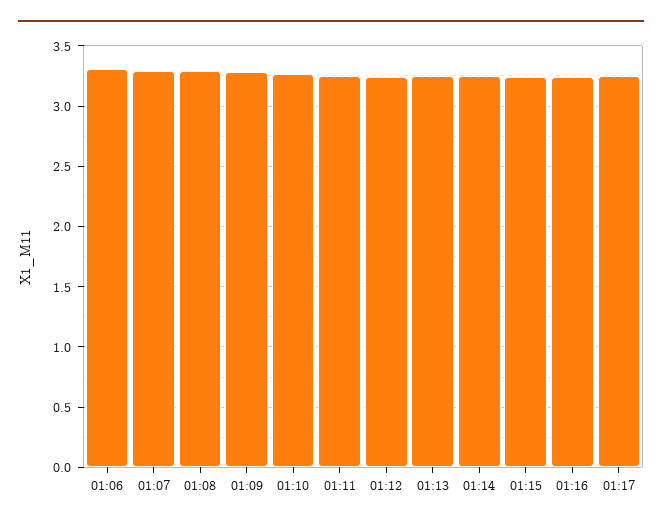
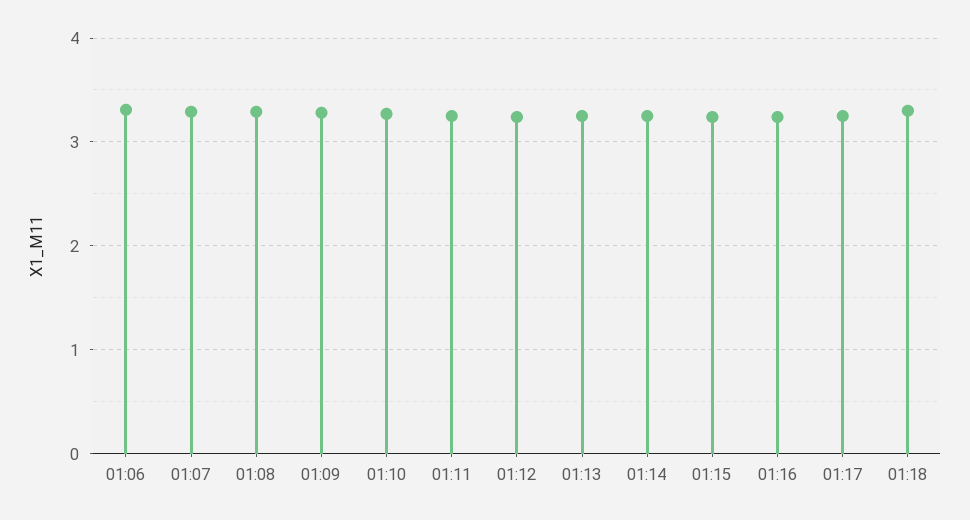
01:18: none -> 3.3

